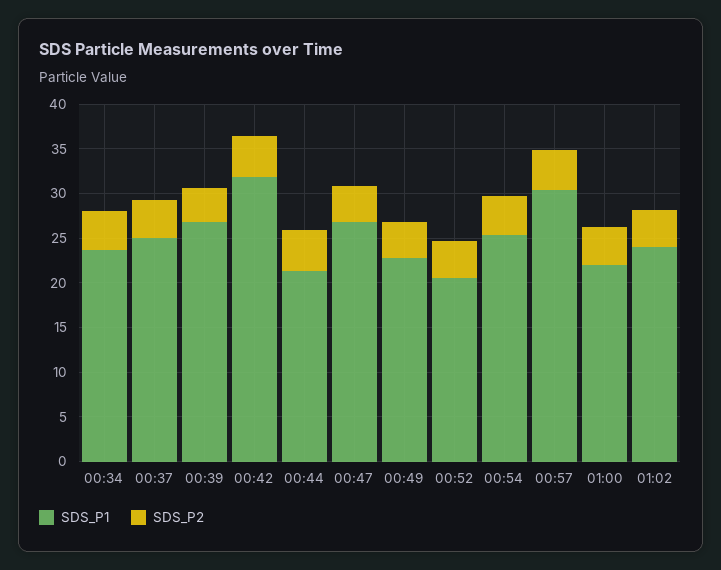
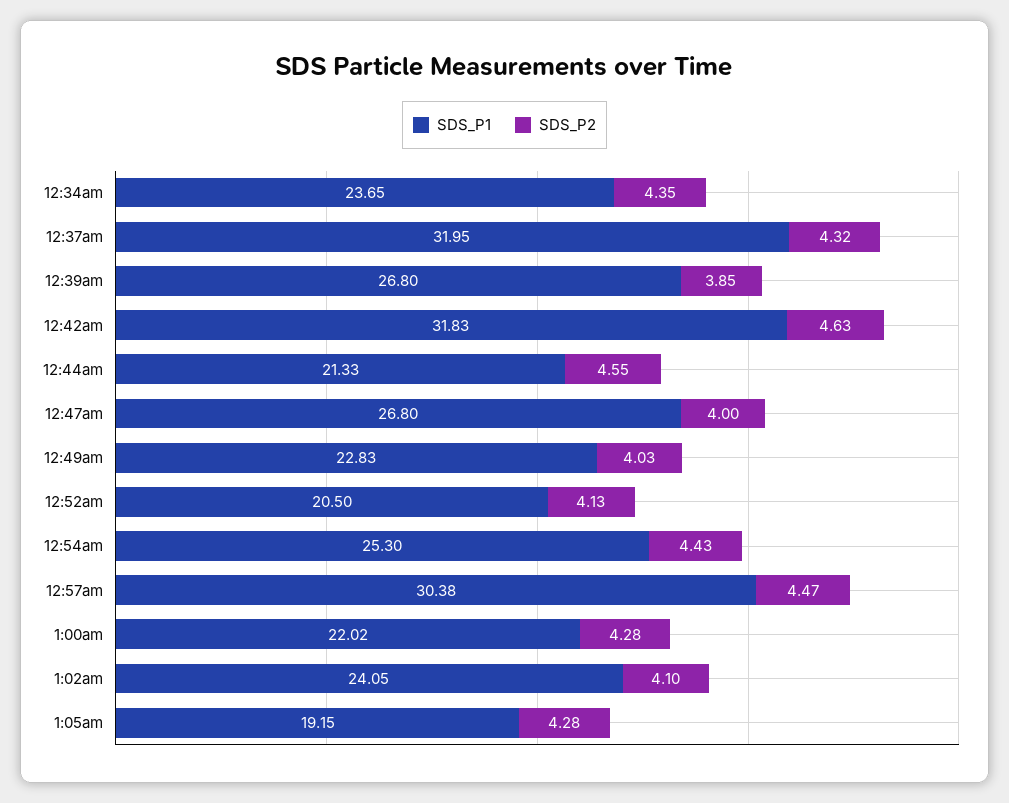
SDS_P1, 00:37: 25 -> 31.95
SDS_P1, 1:05am: none -> 19.15
SDS_P2, 1:05am: none -> 4.28

